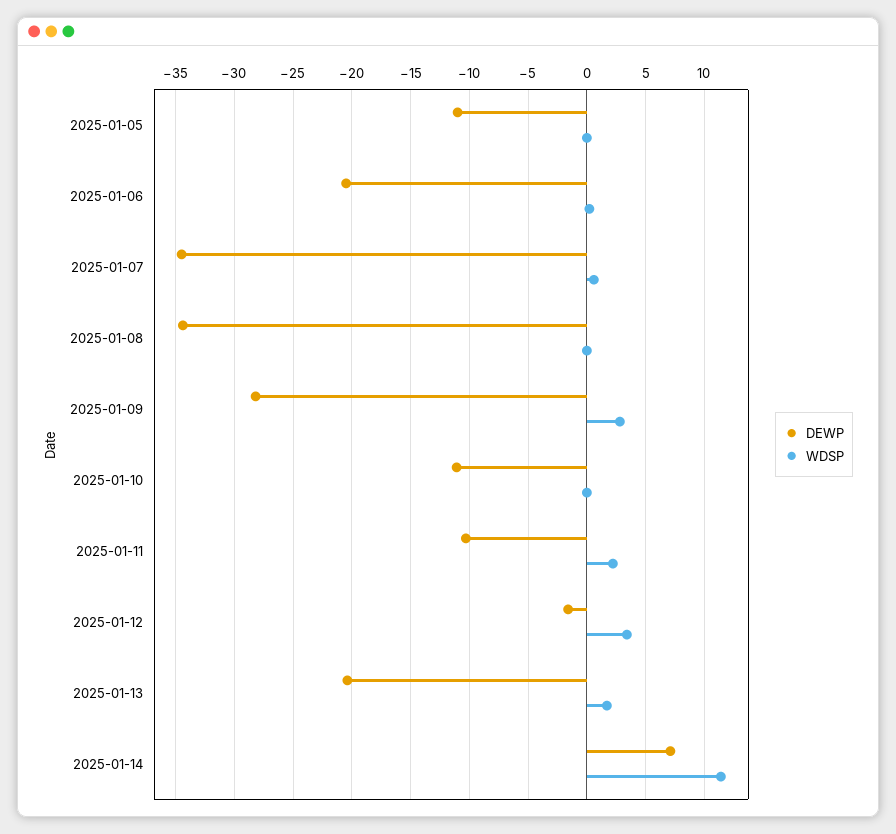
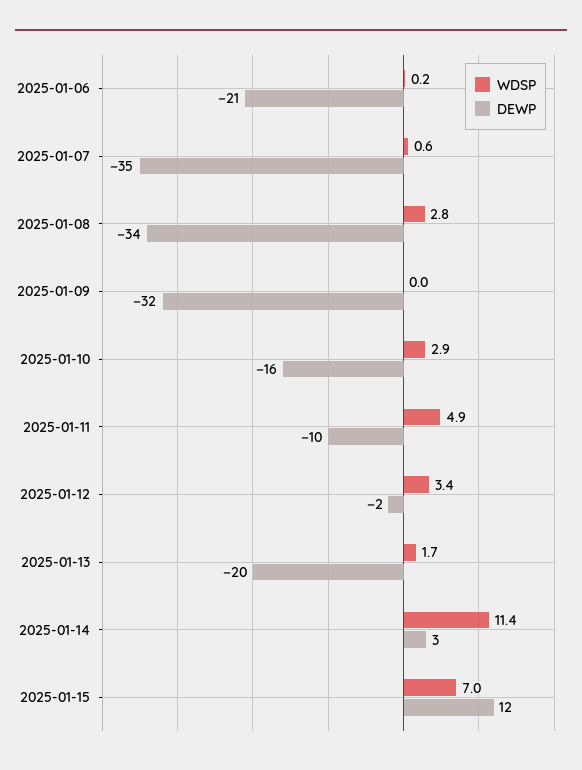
DEWP, 2025-01-05: -11 -> none
WDSP, 2025-01-05: 0 -> none
WDSP, 2025-01-08: 0 -> 2.8
DEWP, 2025-01-09: -28 -> -32
WDSP, 2025-01-09: 3 -> 0
DEWP, 2025-01-10: -11 -> -16
WDSP, 2025-01-10: 0 -> 2.9
WDSP, 2025-01-11: 2 -> 4.9
DEWP, 2025-01-14: 7 -> 3
WDSP, 2025-01-15: none -> 7
DEWP, 2025-01-15: none -> 12

